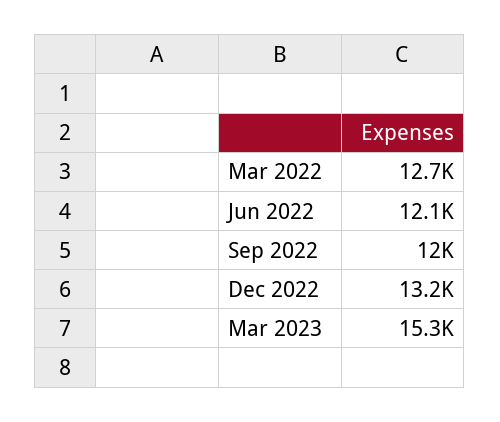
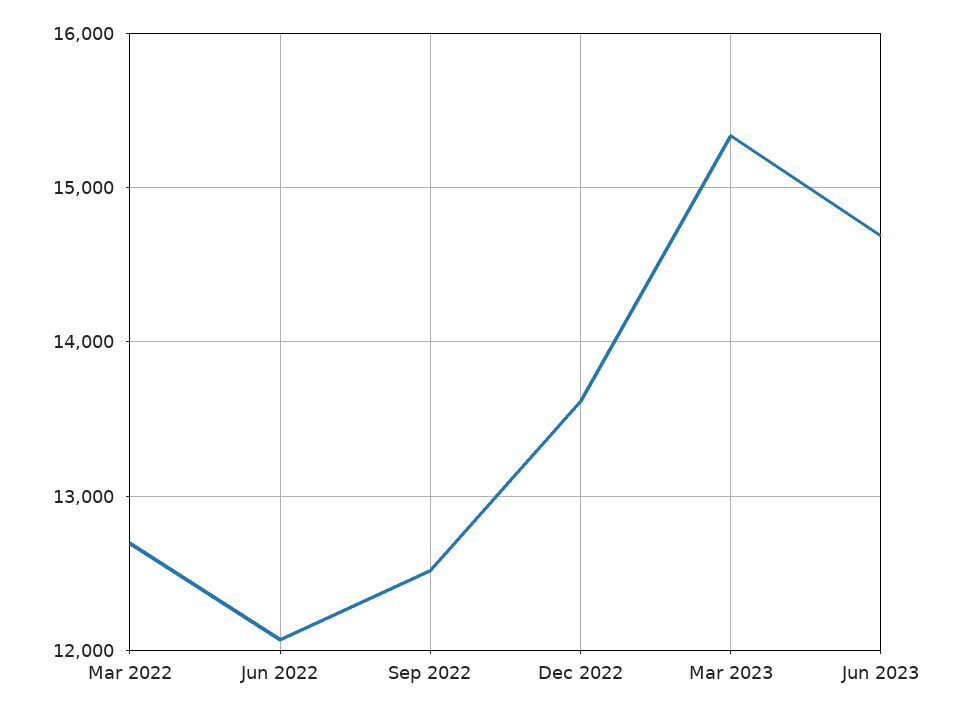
Sep 2022: 12000 -> 12500
Dec 2022: 13200 -> 13600
Jun 2023: none -> 14700

